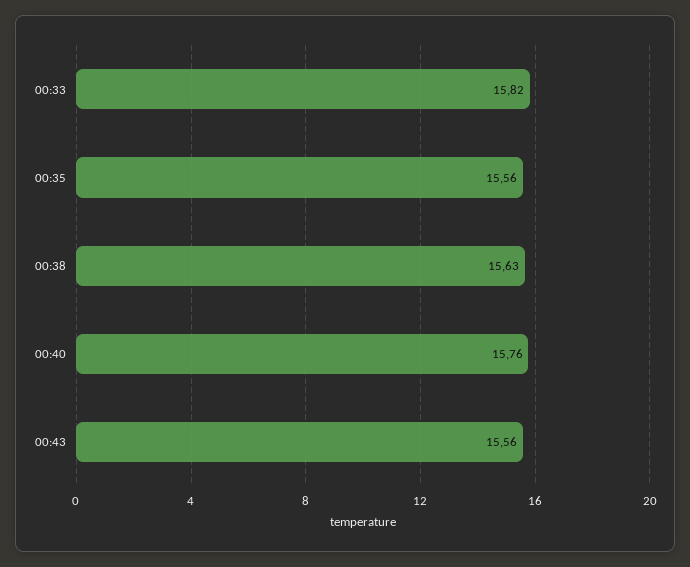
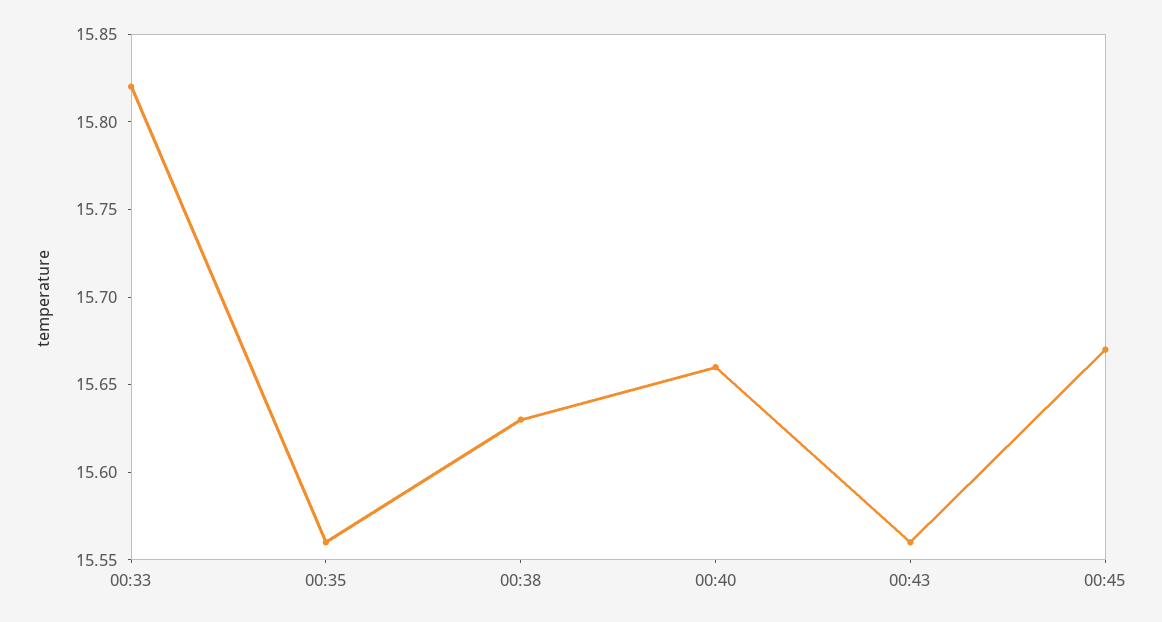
00:40: 15.76 -> 15.66
00:45: none -> 15.67

